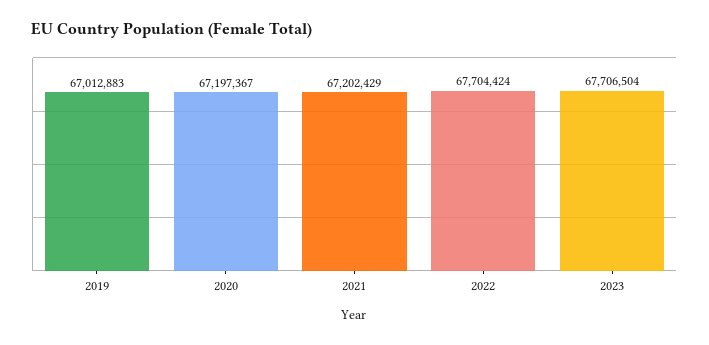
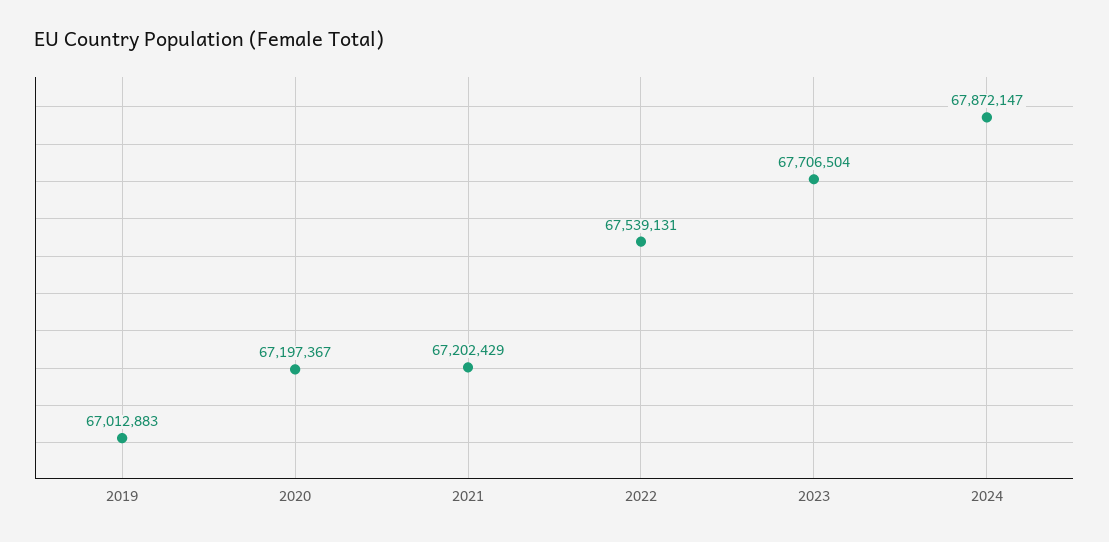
2022: 67704424 -> 67539131
2024: none -> 67872147

